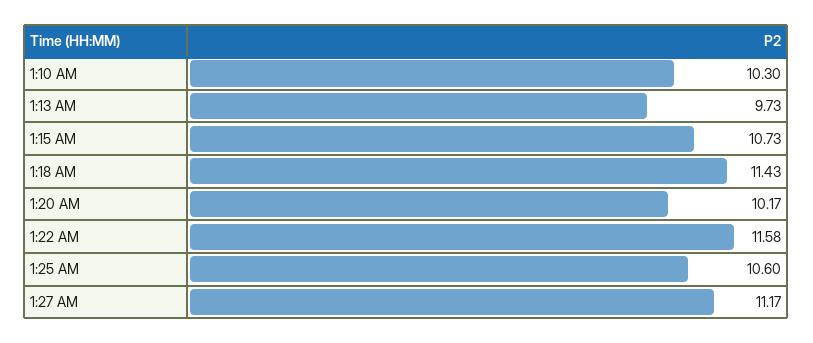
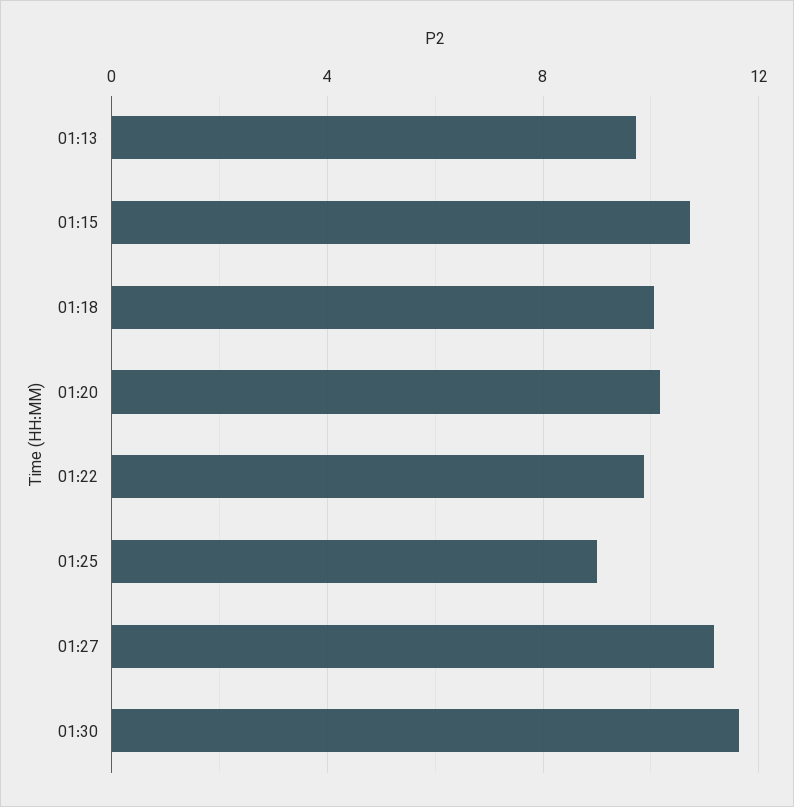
1:10 AM: 10.3 -> none
1:18 AM: 11.43 -> 10
1:22 AM: 11.58 -> 10
1:25 AM: 10.6 -> 9
01:30: none -> 11.5

